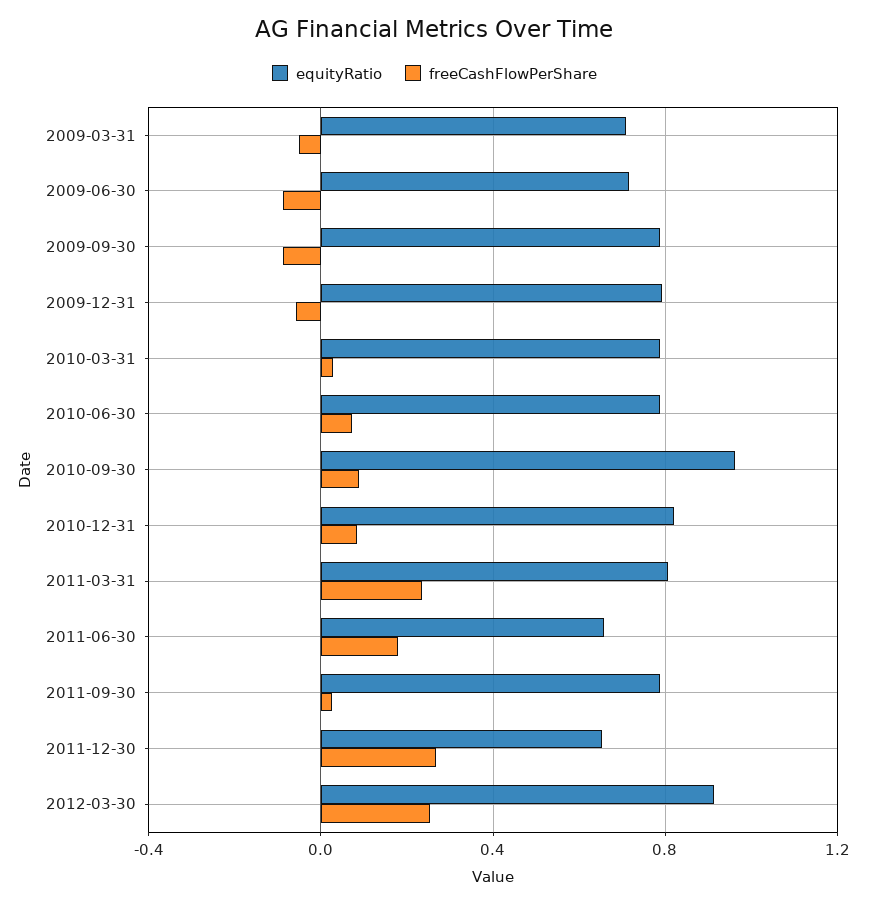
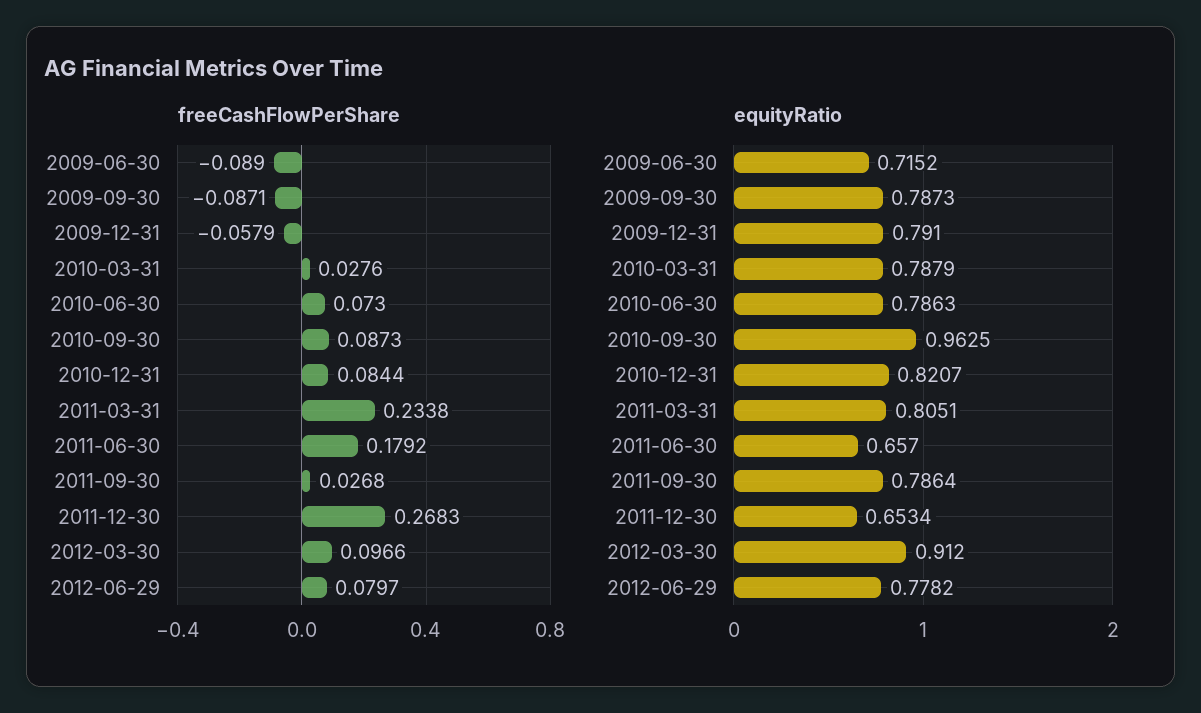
equityRatio, 2009-03-31: 0.7 -> none
freeCashFlowPerShare, 2009-03-31: -0.05 -> none
freeCashFlowPerShare, 2012-03-30: 0.25 -> 0.0966
freeCashFlowPerShare, 2012-06-29: none -> 0.0797
equityRatio, 2012-06-29: none -> 0.7782

